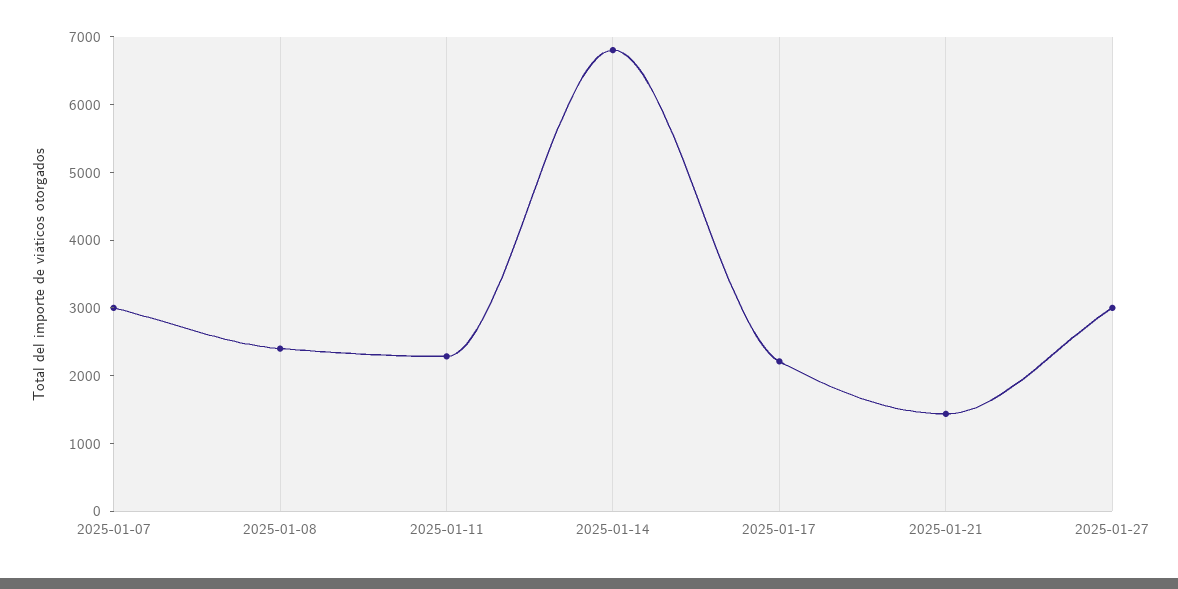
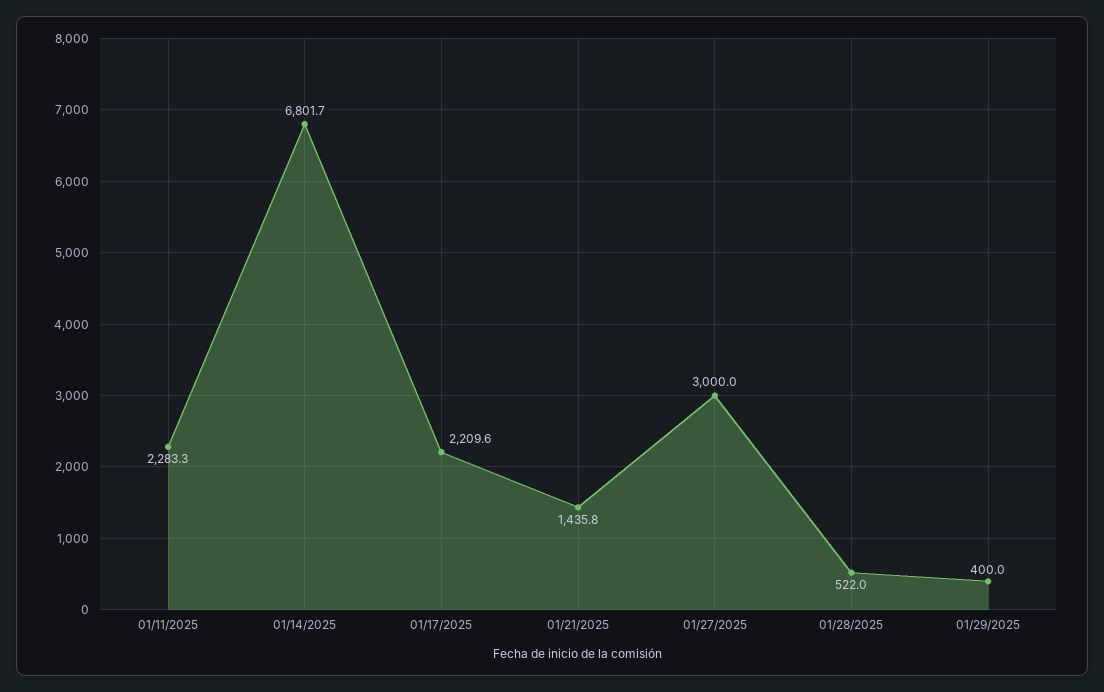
2025-01-07: 3000 -> none
2025-01-08: 2400 -> none
01/28/2025: none -> 522
01/29/2025: none -> 400

